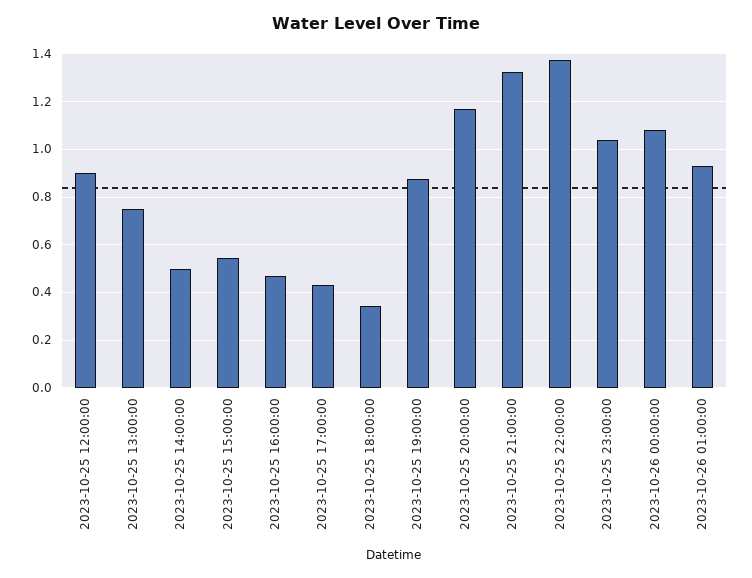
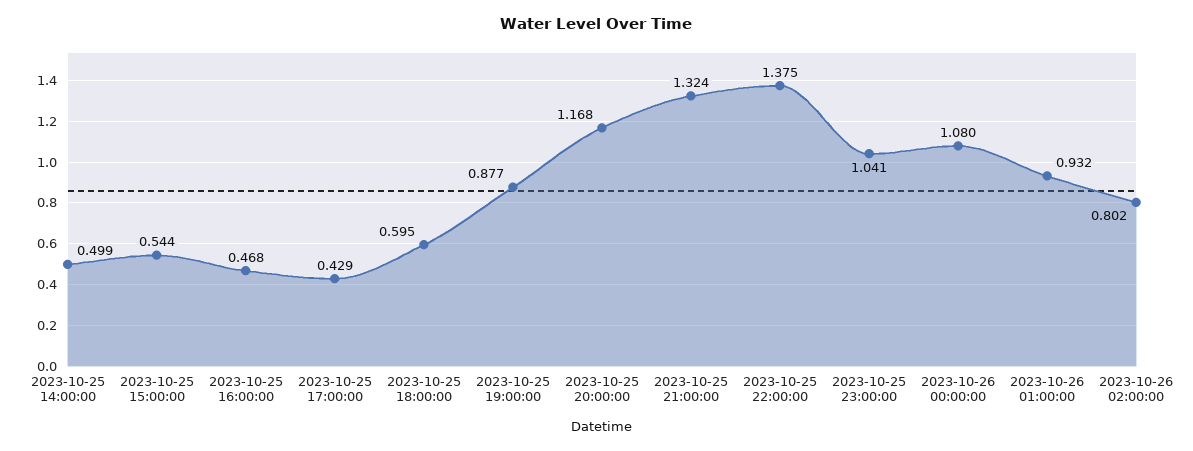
2023-10-25 12:00:00: 0.9 -> none
2023-10-25 13:00:00: 0.75 -> none
2023-10-25 18:00:00: 0.35 -> 0.595
2023-10-26 02:00:00: none -> 0.802

